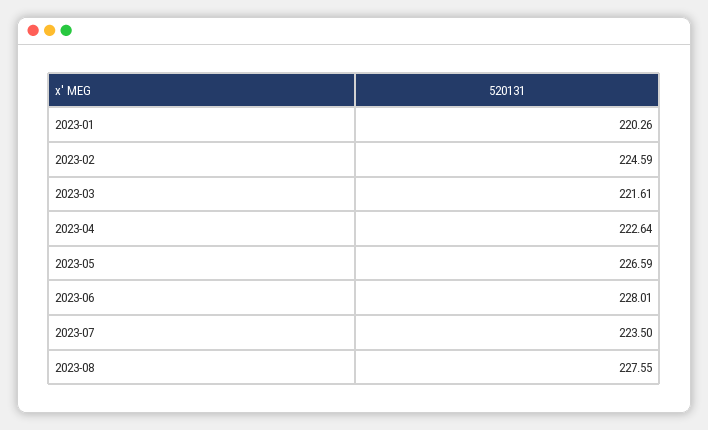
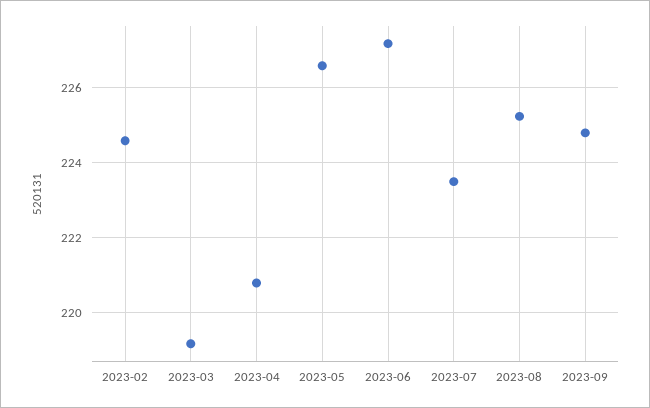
2023-01: 220.26 -> none
2023-03: 221.61 -> 219.2
2023-04: 222.64 -> 220.8
2023-06: 228.01 -> 227.2
2023-08: 227.55 -> 225.2
2023-09: none -> 224.8

